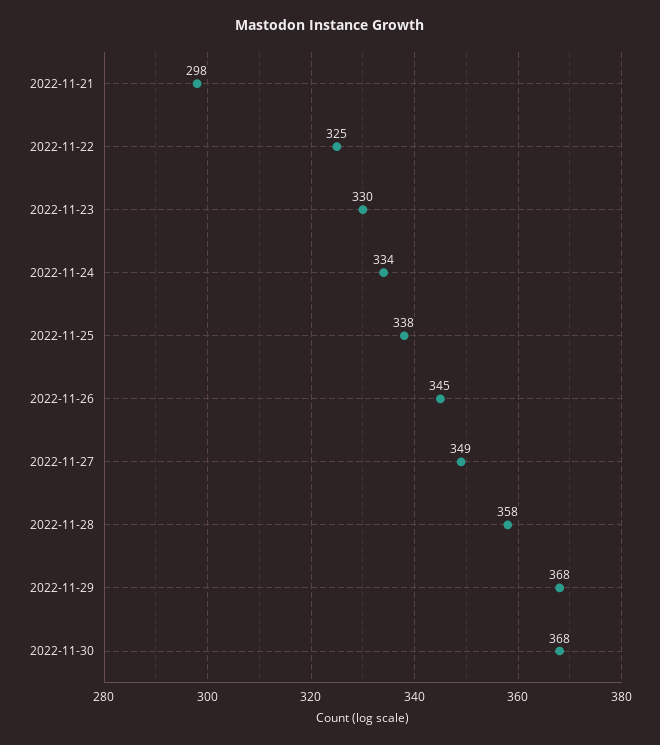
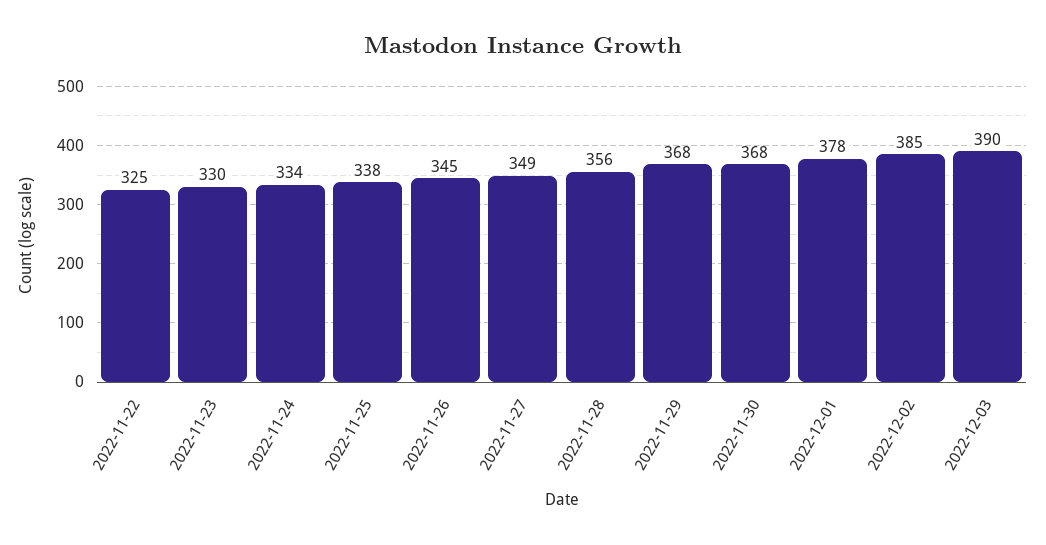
2022-11-21: 298 -> none
2022-11-28: 358 -> 356
2022-12-01: none -> 378
2022-12-02: none -> 385
2022-12-03: none -> 390

